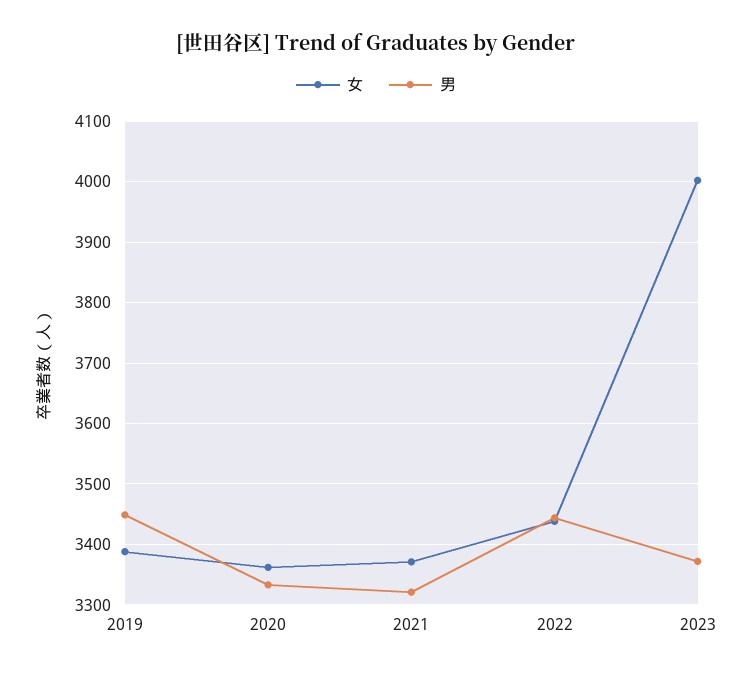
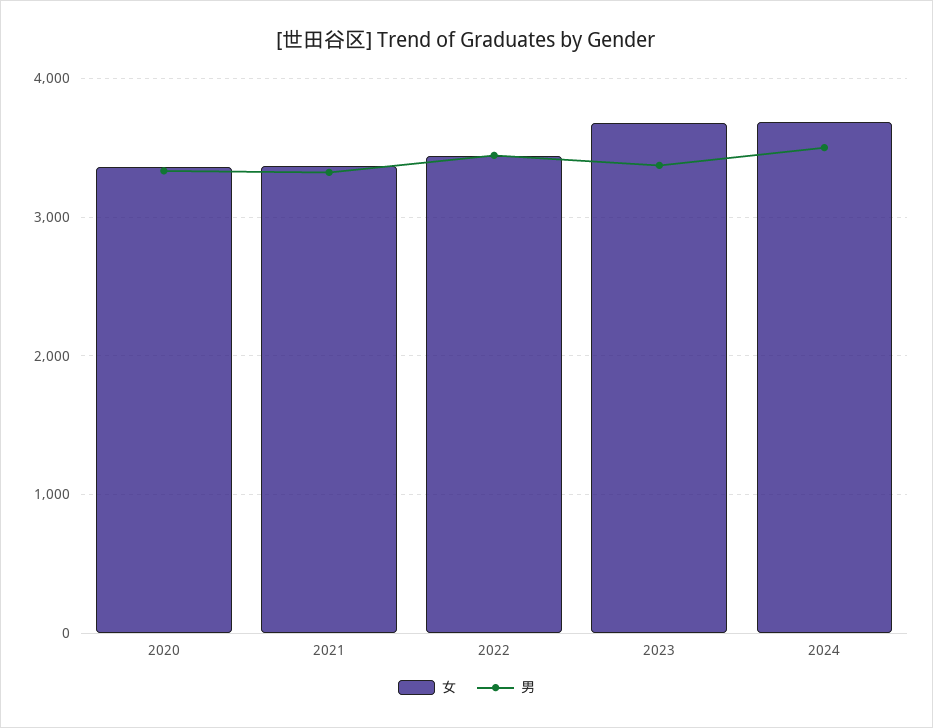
女, 2019: 3390 -> none
男, 2019: 3450 -> none
女, 2023: 4000 -> 3700
女, 2024: none -> 3700
男, 2024: none -> 3500

